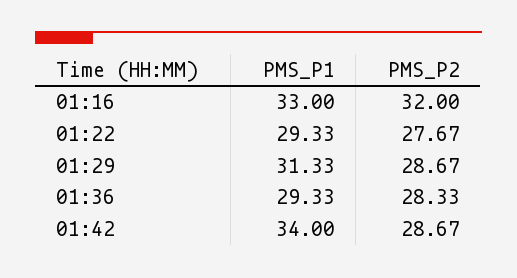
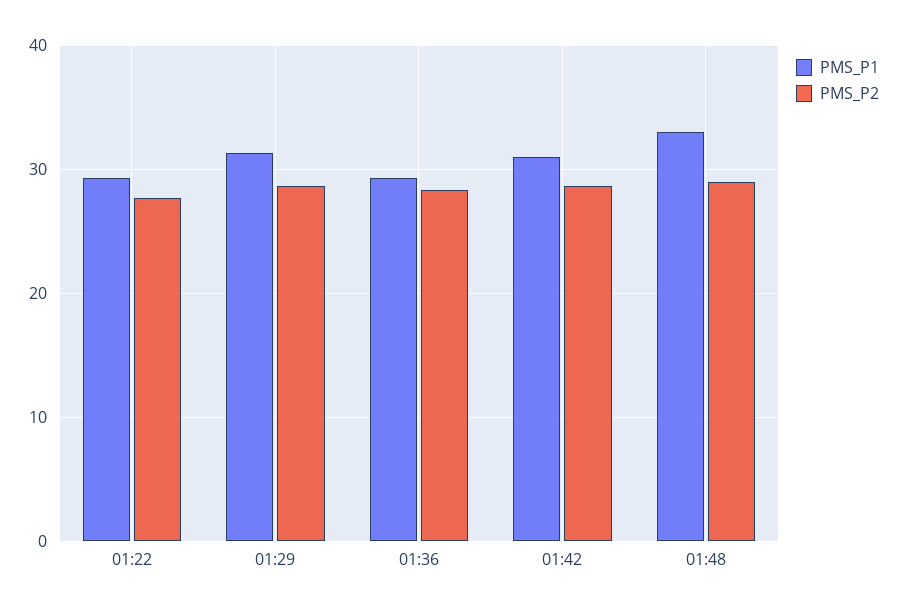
PMS_P1, 01:16: 33 -> none
PMS_P2, 01:16: 32 -> none
PMS_P1, 01:42: 34 -> 31
PMS_P1, 01:48: none -> 33
PMS_P2, 01:48: none -> 29

